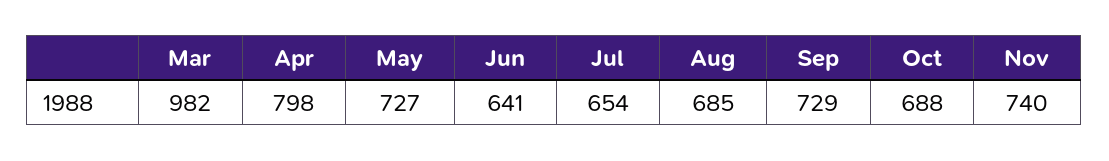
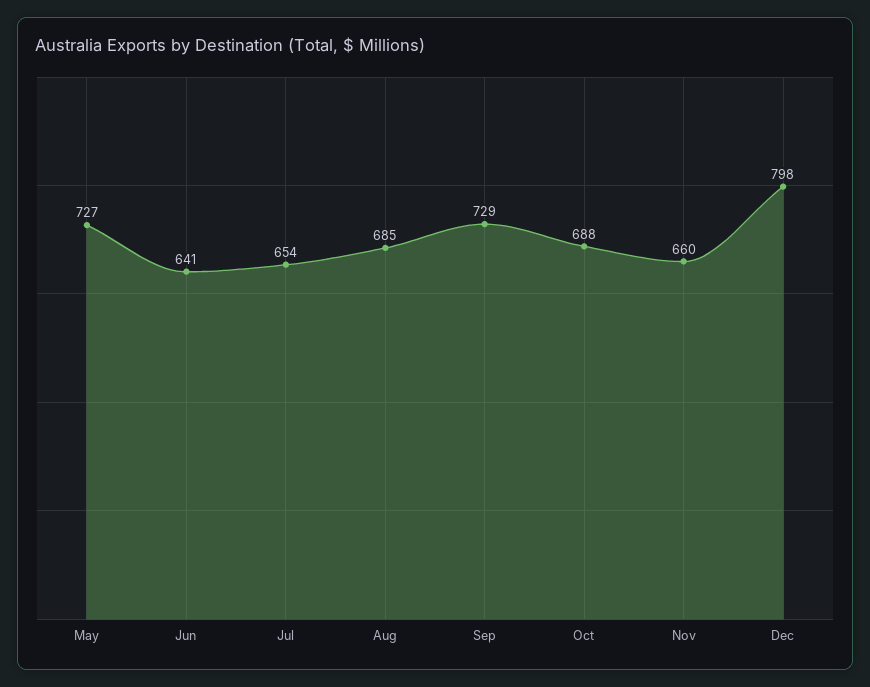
Mar: 982 -> none
Apr: 798 -> none
Nov: 740 -> 660
Dec: none -> 798

